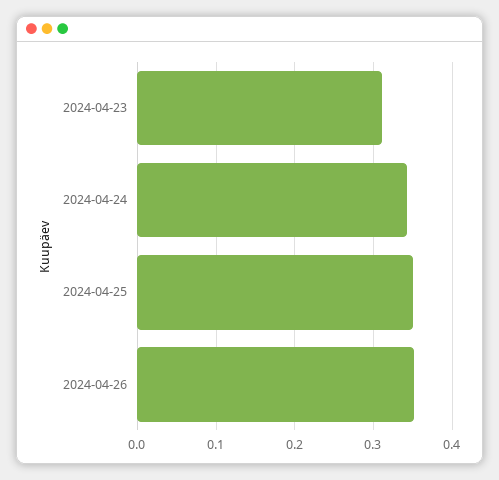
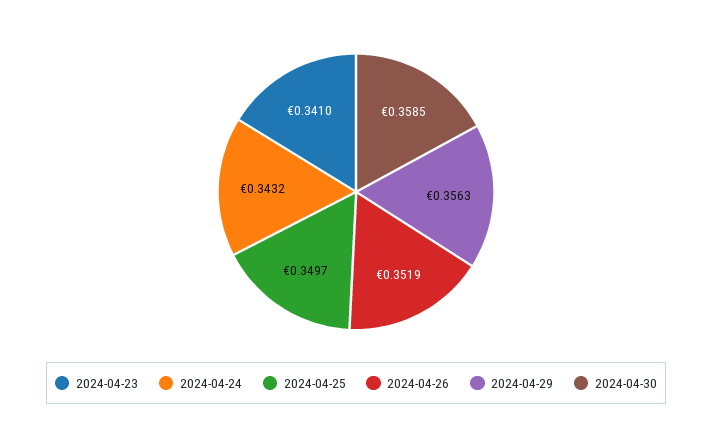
2024-04-23: 0.31 -> 0.341
2024-04-29: none -> 0.3563
2024-04-30: none -> 0.3585

